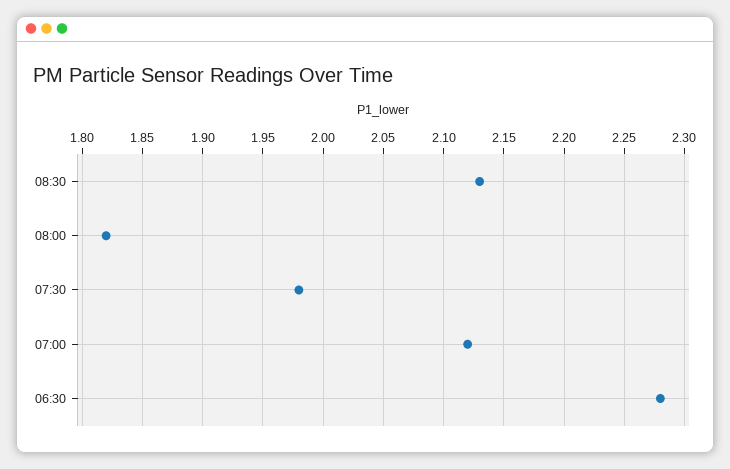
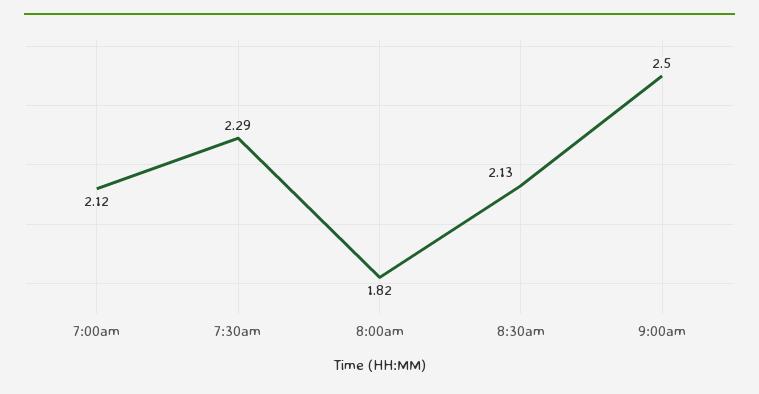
07:30: 1.98 -> 2.29
06:30: 2.28 -> none
9:00am: none -> 2.5

